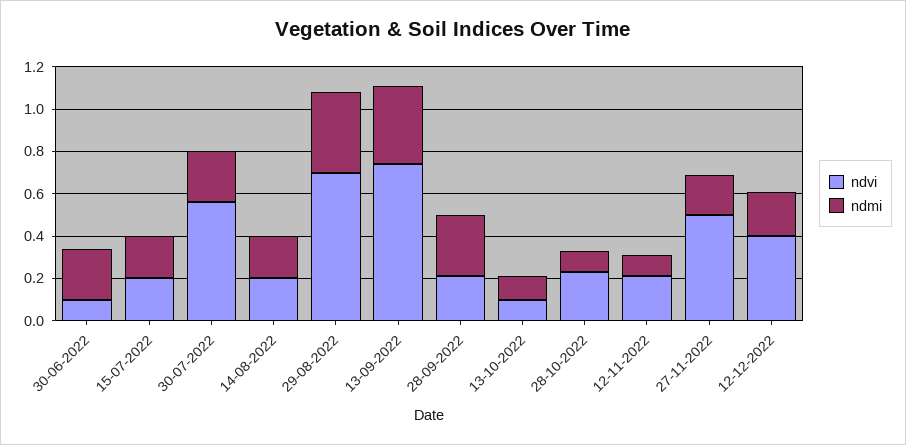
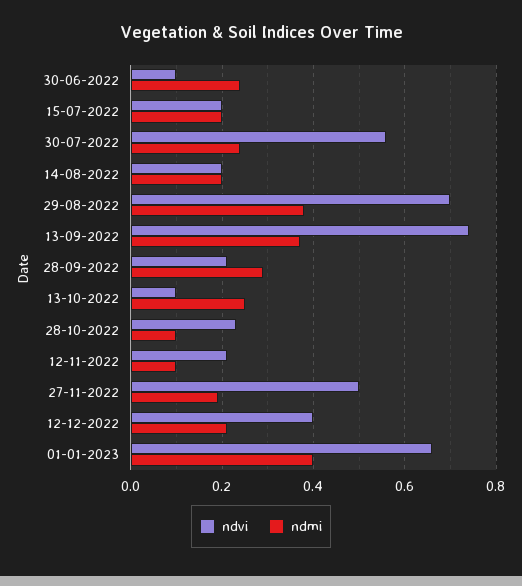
ndmi, 13-10-2022: 0.1 -> 0.25
ndvi, 01-01-2023: none -> 0.65
ndmi, 01-01-2023: none -> 0.4

